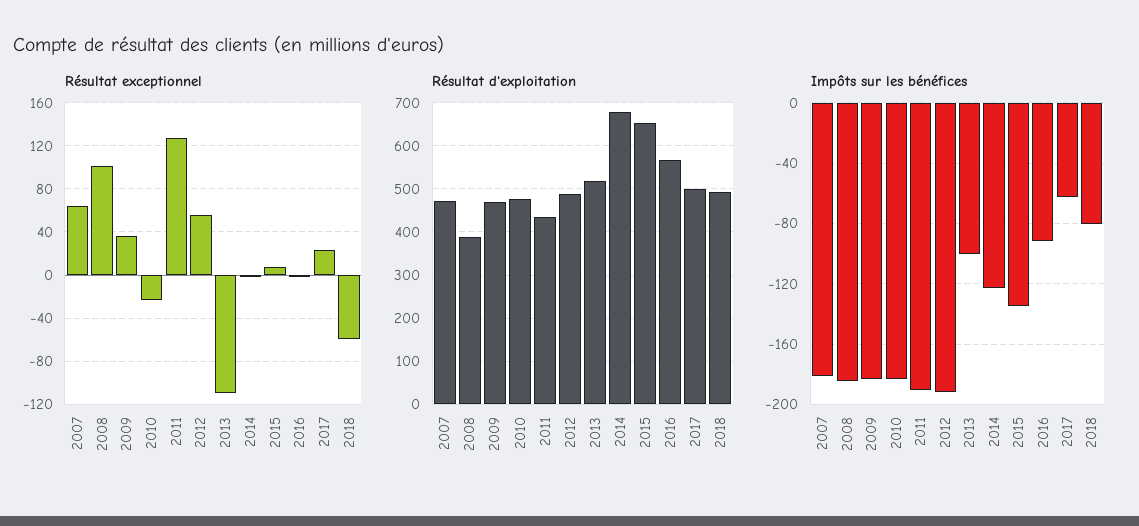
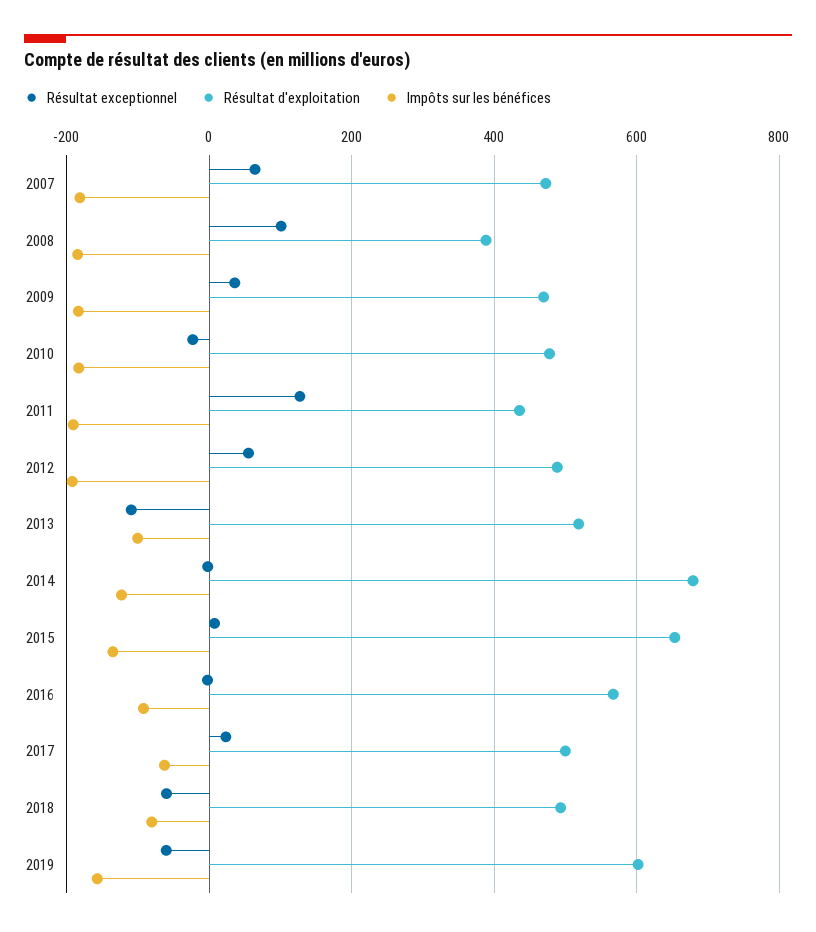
Résultat exceptionnel, 2019: none -> -60
Résultat d'exploitation, 2019: none -> 600
Impôts sur les bénéfices, 2019: none -> -160

